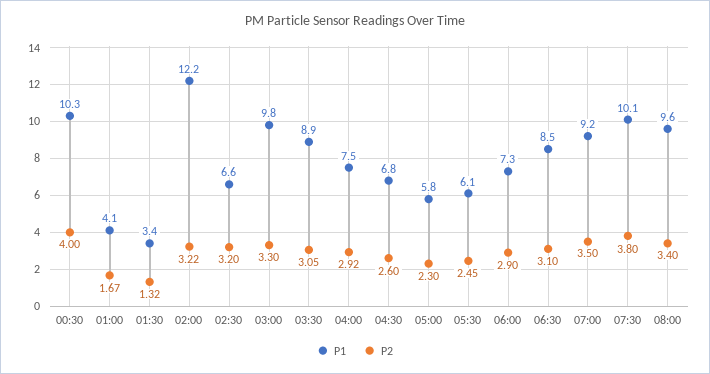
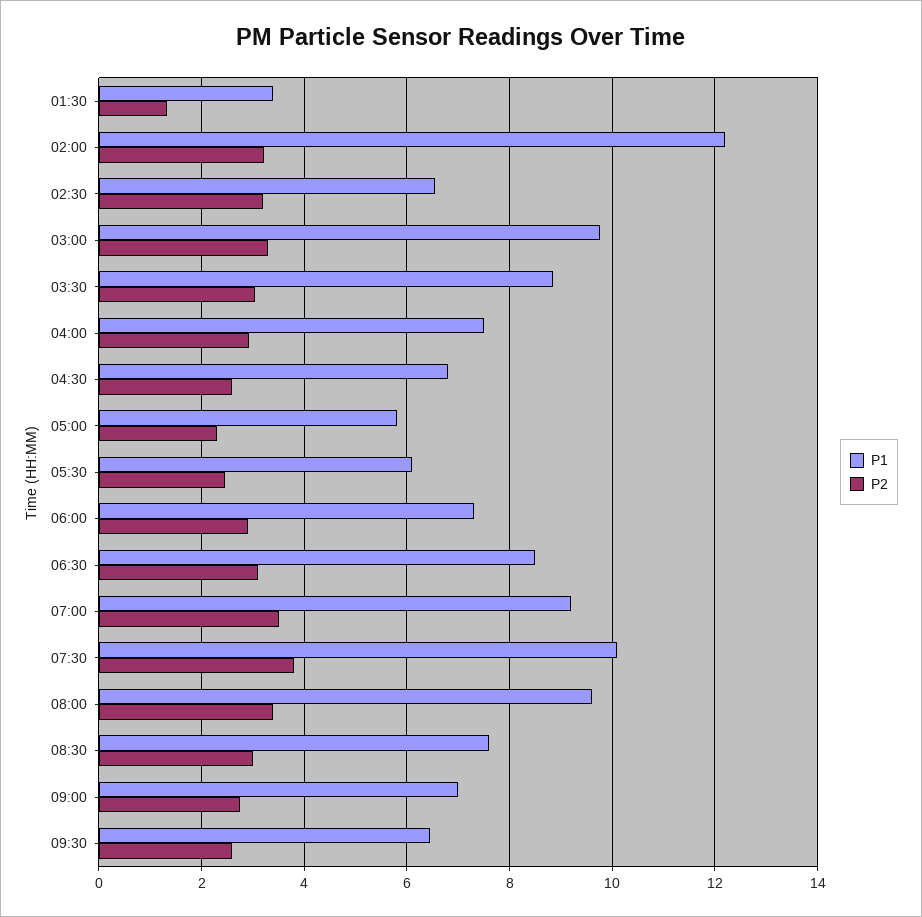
P1, 00:30: 10.3 -> none
P2, 00:30: 4 -> none
P1, 01:00: 4.1 -> none
P2, 01:00: 1.67 -> none
P1, 08:30: none -> 7.6
P2, 08:30: none -> 3
P1, 09:00: none -> 7
P2, 09:00: none -> 2.8
P1, 09:30: none -> 6.4
P2, 09:30: none -> 2.6

